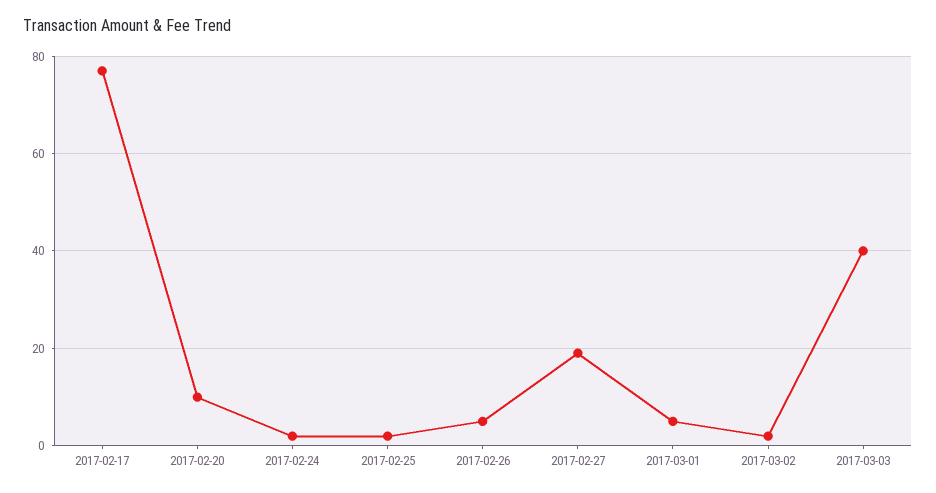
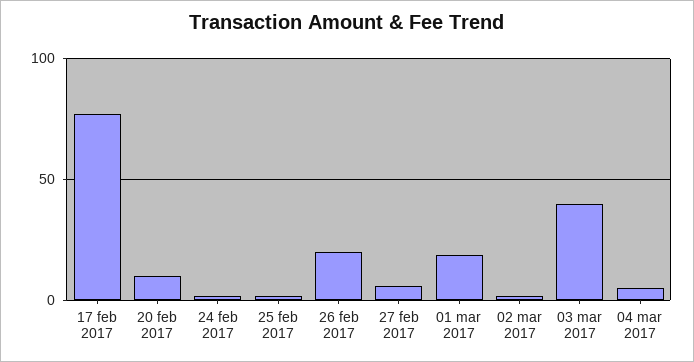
2017-02-26: 5 -> 20
2017-02-27: 20 -> 5
2017-03-01: 5 -> 20
04 mar 2017: none -> 5

